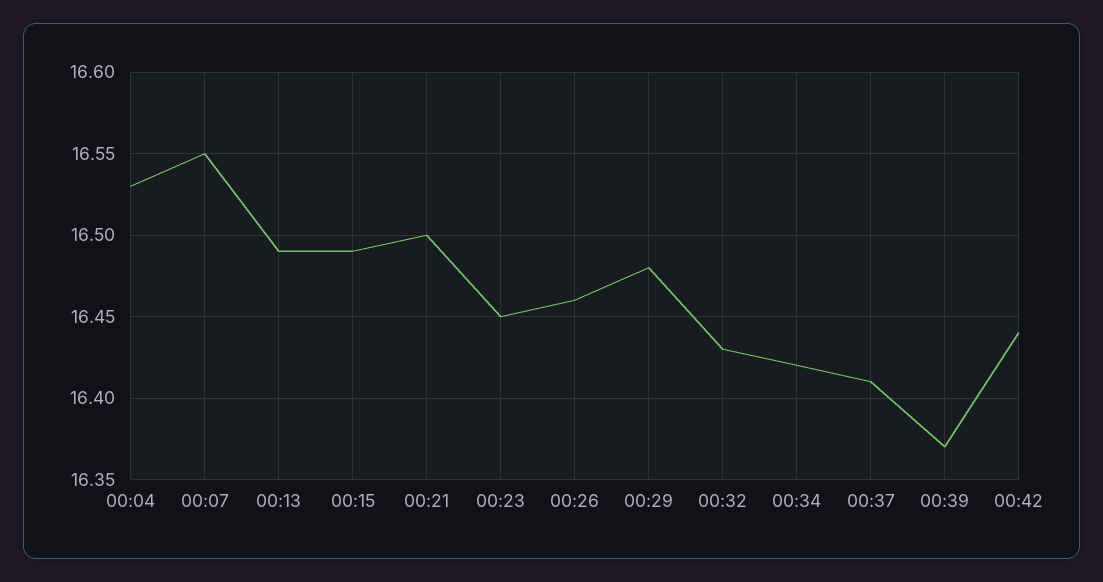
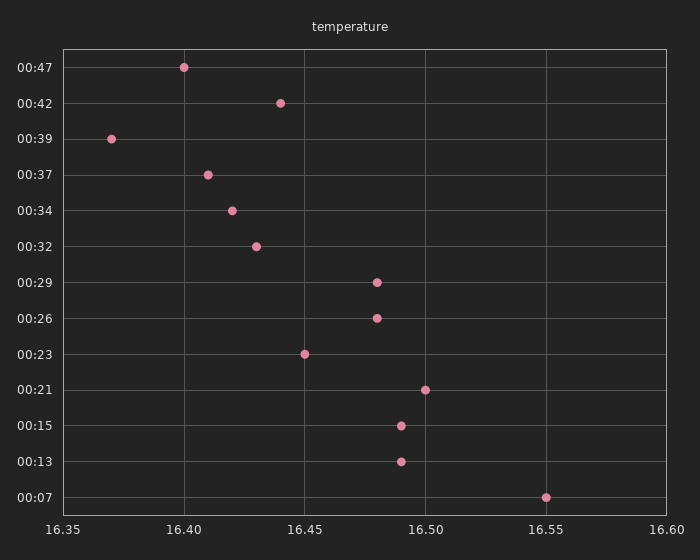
00:04: 16.53 -> none
00:26: 16.46 -> 16.48
00:47: none -> 16.4

